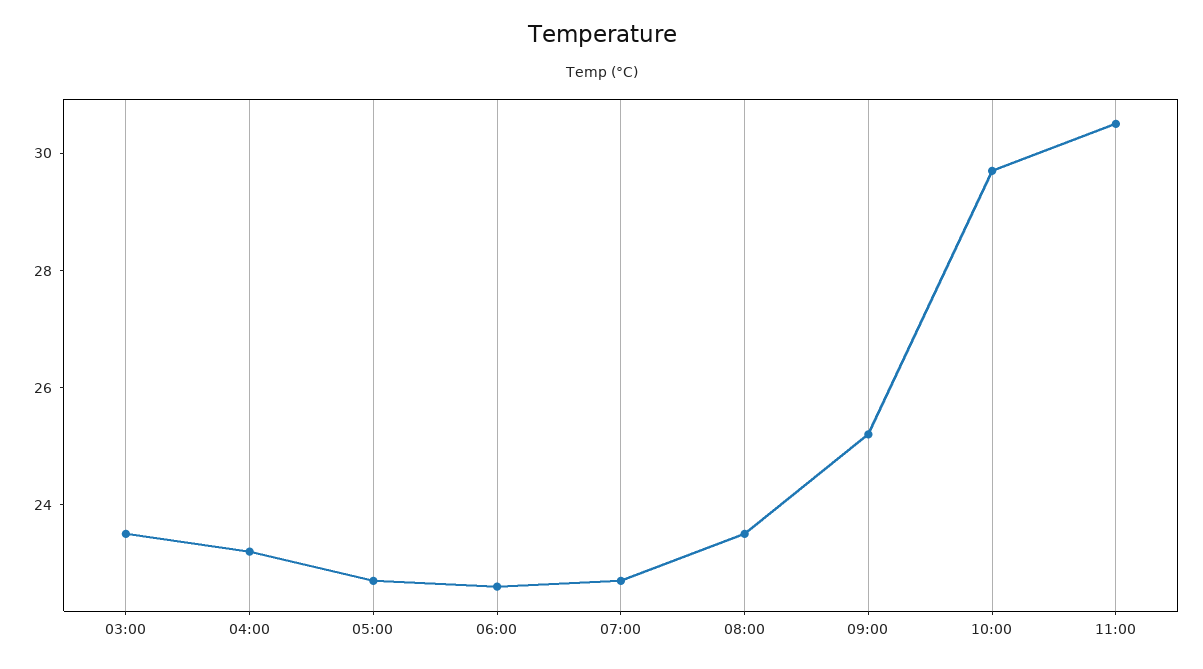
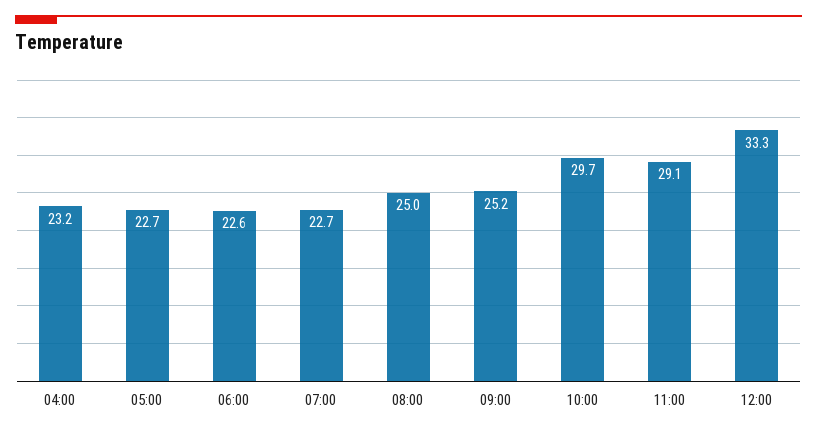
03:00: 23.5 -> none
08:00: 23.5 -> 25
11:00: 30.5 -> 29.1
12:00: none -> 33.3

